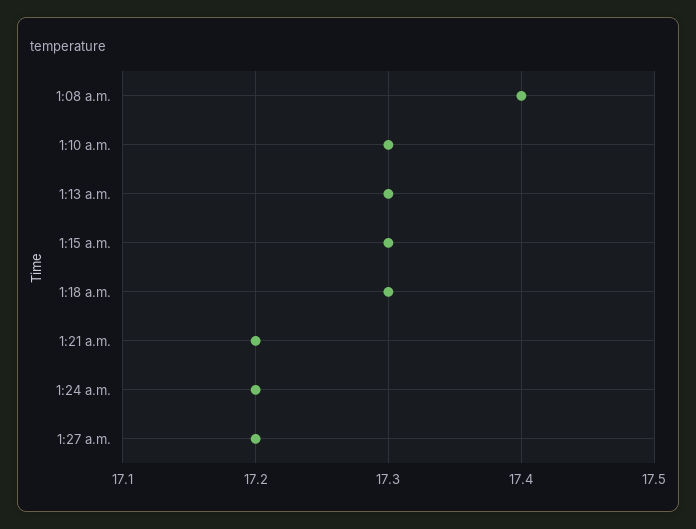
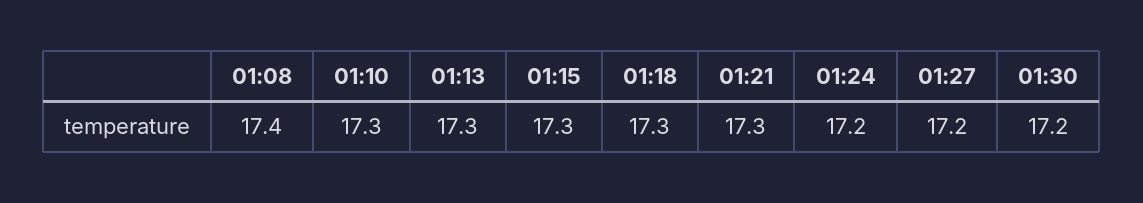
1:21 a.m.: 17.2 -> 17.3
01:30: none -> 17.2

